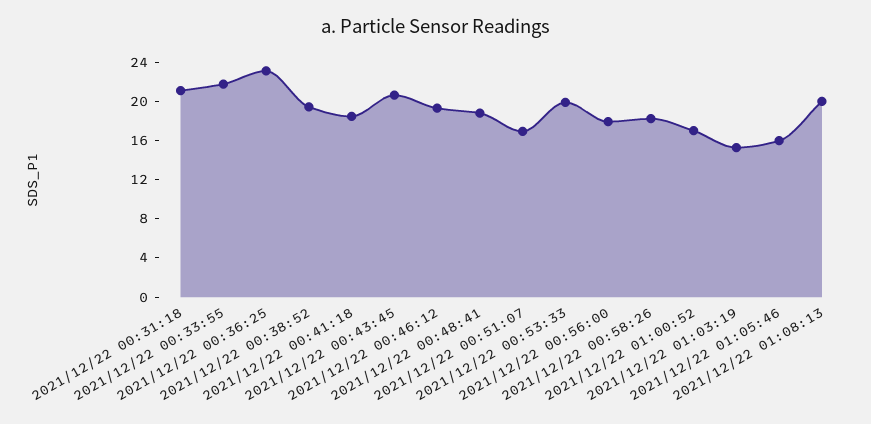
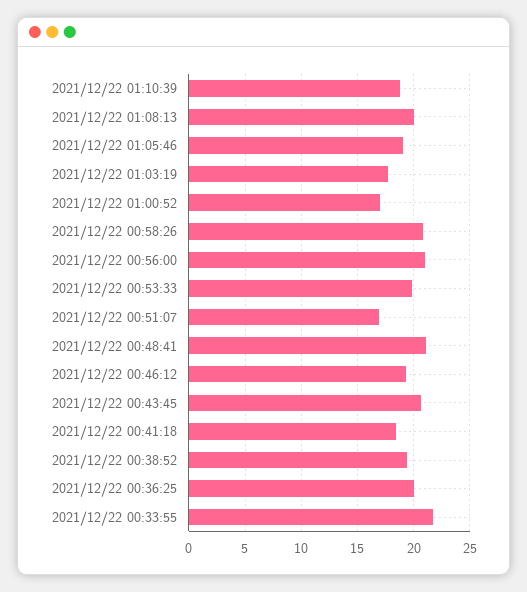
2021/12/22 00:31:18: 21 -> none
2021/12/22 00:36:25: 23 -> 20
2021/12/22 00:48:41: 19 -> 21
2021/12/22 00:56:00: 18 -> 21
2021/12/22 00:58:26: 18 -> 21
2021/12/22 01:03:19: 15 -> 18
2021/12/22 01:05:46: 16 -> 19
2021/12/22 01:10:39: none -> 19

